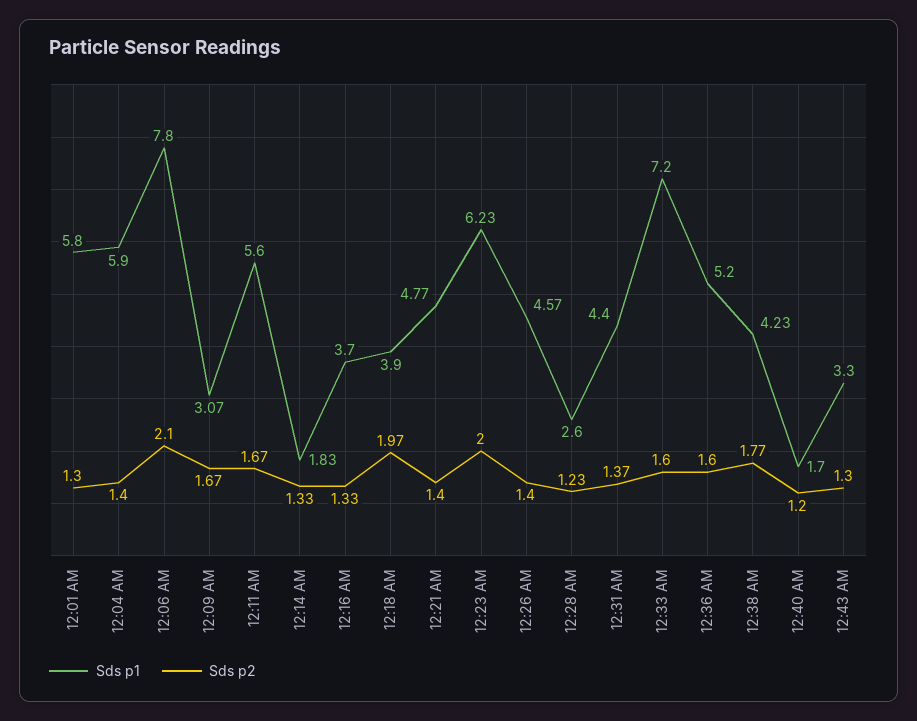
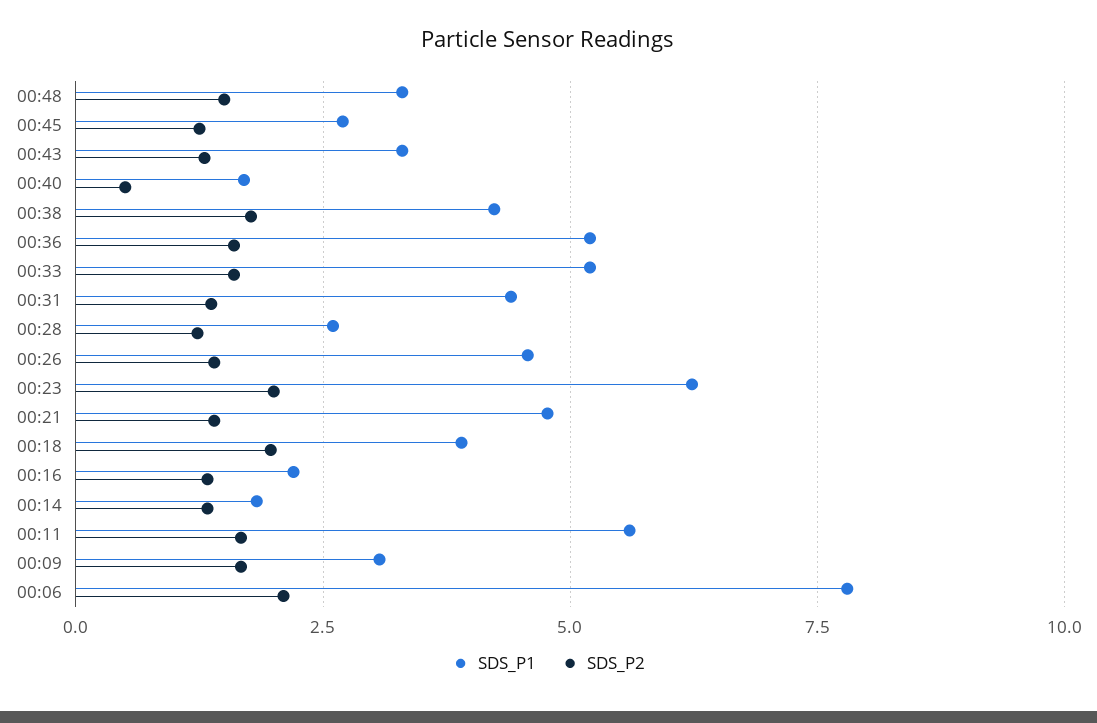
Sds p1, 12:01 AM: 5.8 -> none
Sds p2, 12:01 AM: 1.3 -> none
Sds p1, 12:04 AM: 5.9 -> none
Sds p2, 12:04 AM: 1.4 -> none
Sds p1, 12:16 AM: 3.7 -> 2.25
Sds p1, 12:33 AM: 7.2 -> 5.25
Sds p2, 12:40 AM: 1.2 -> 0.5
Sds p1, 00:48: none -> 3.25
Sds p2, 00:48: none -> 1.5
Sds p1, 00:45: none -> 2.75
Sds p2, 00:45: none -> 1.25

